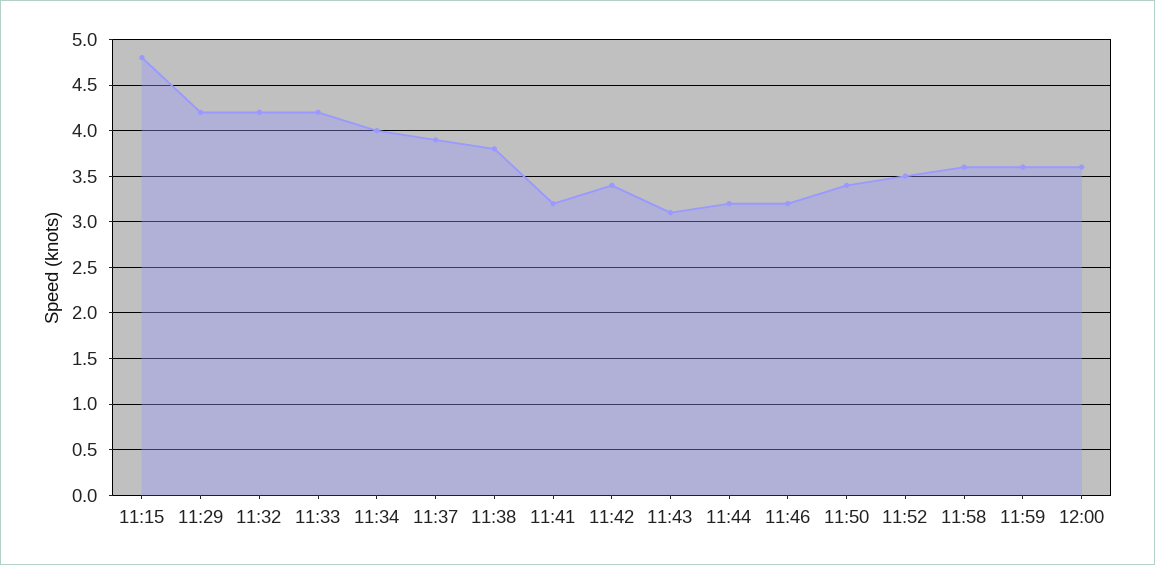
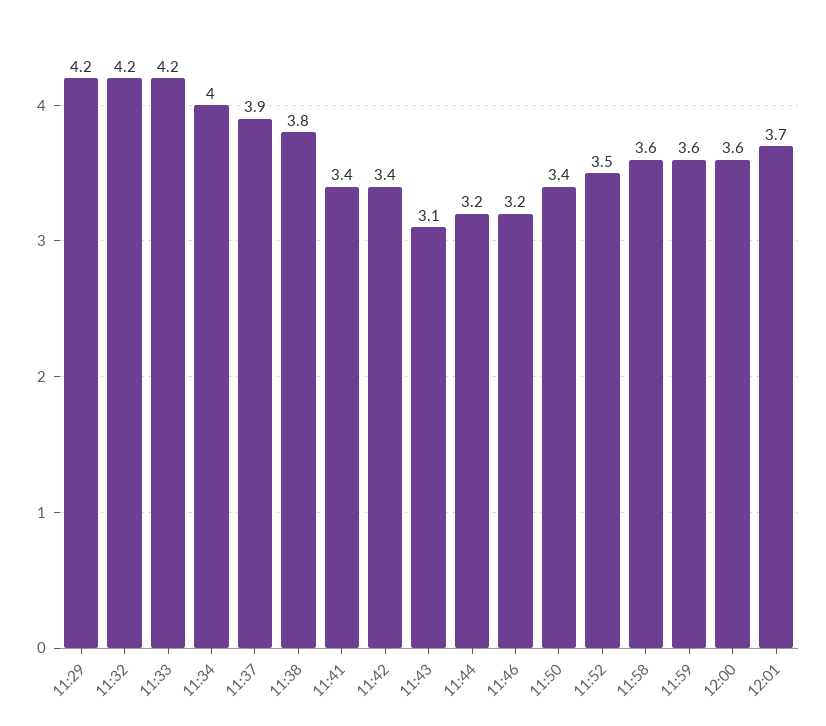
11:15: 4.8 -> none
11:41: 3.2 -> 3.4
12:01: none -> 3.7

